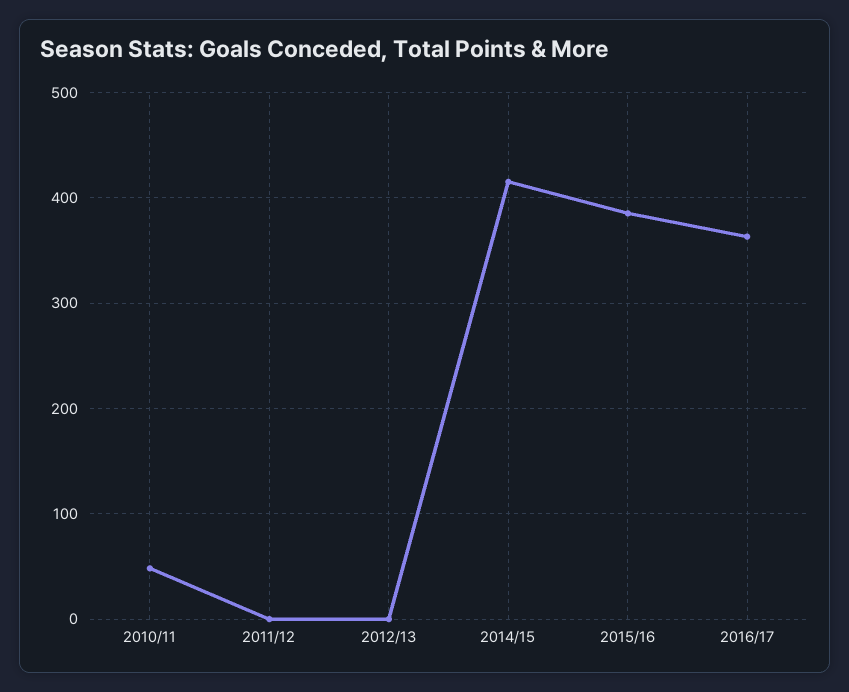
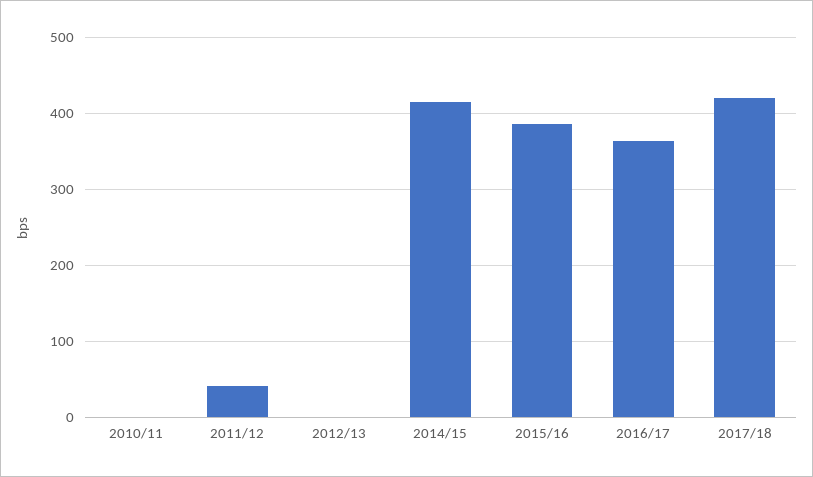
2010/11: 50 -> 0
2011/12: 0 -> 40
2017/18: none -> 420

